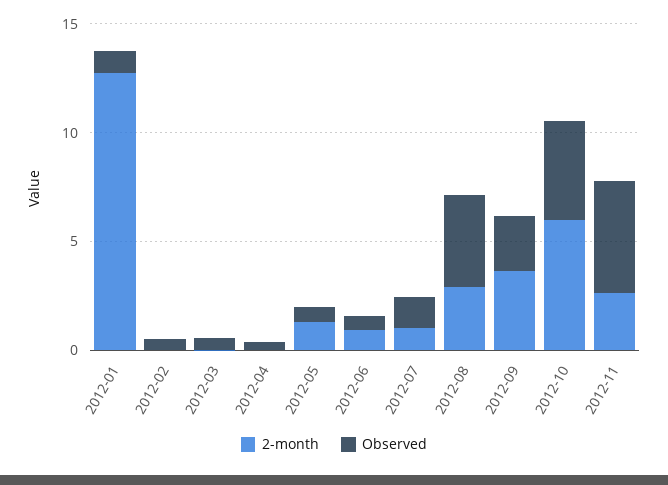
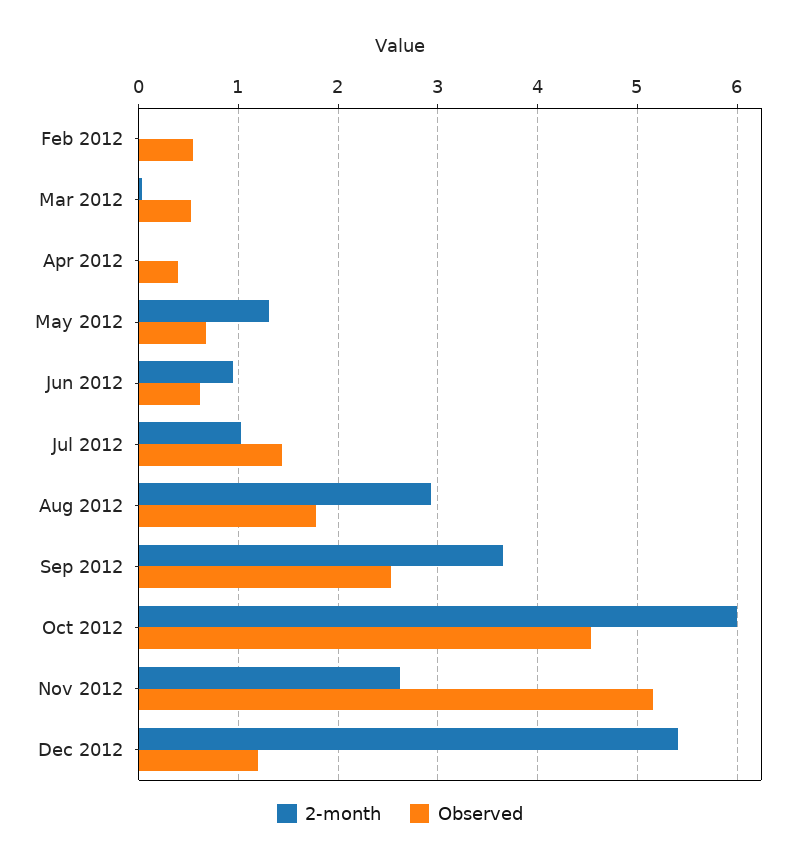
2-month, 2012-01: 13 -> none
Observed, 2012-01: 1 -> none
Observed, 2012-08: 4 -> 1.8
2-month, Dec 2012: none -> 5.4
Observed, Dec 2012: none -> 1.2

